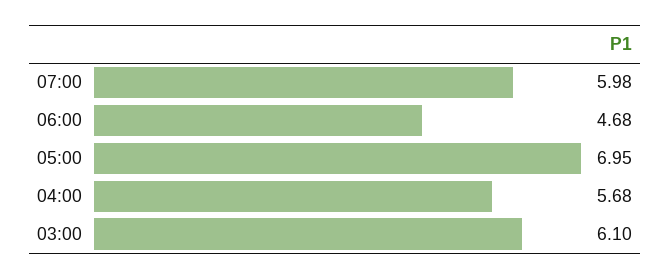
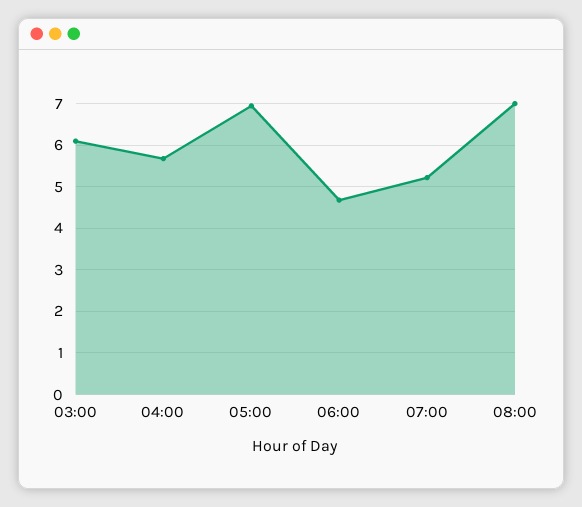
07:00: 5.98 -> 5.2
08:00: none -> 7

